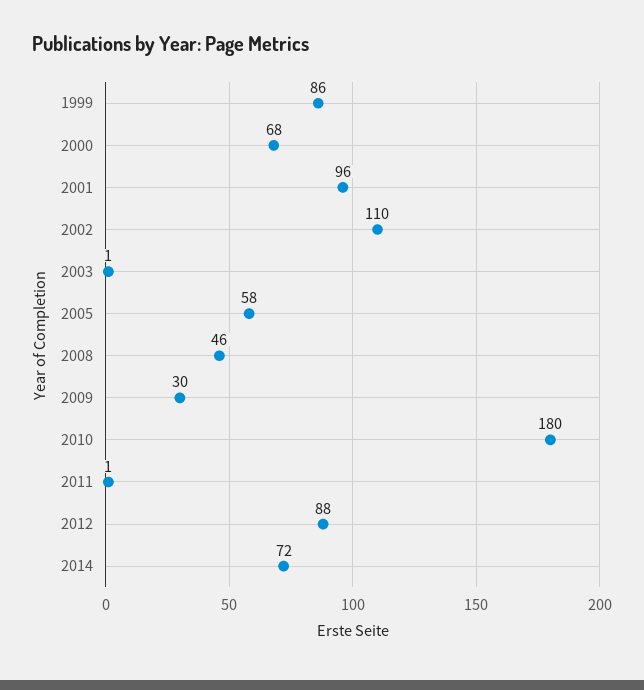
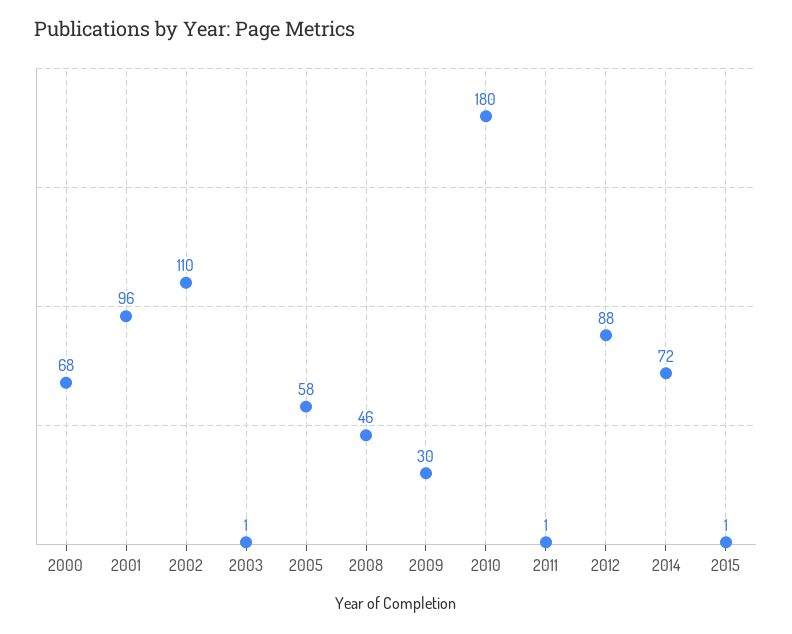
1999: 86 -> none
2015: none -> 1

